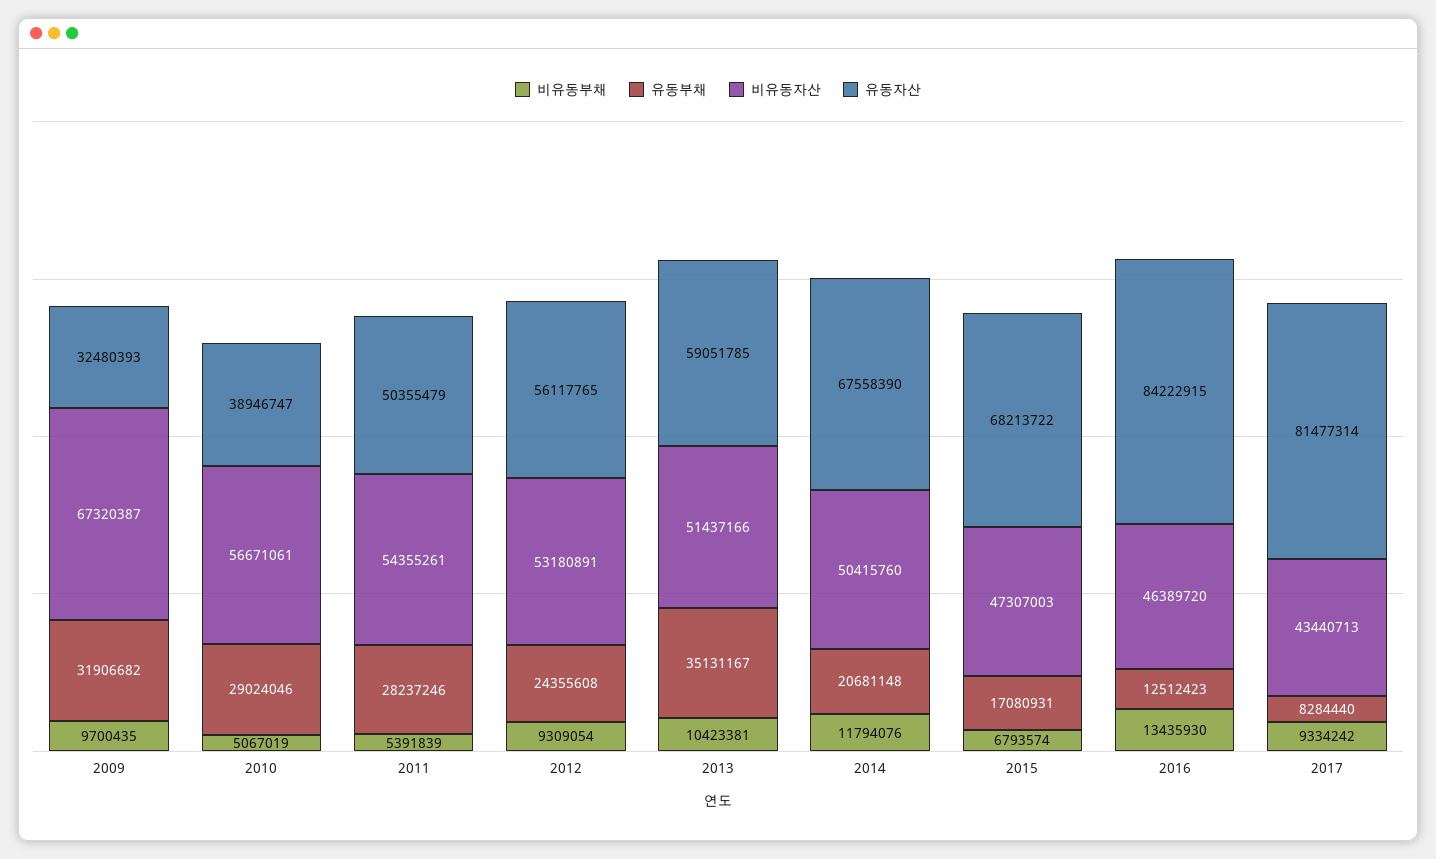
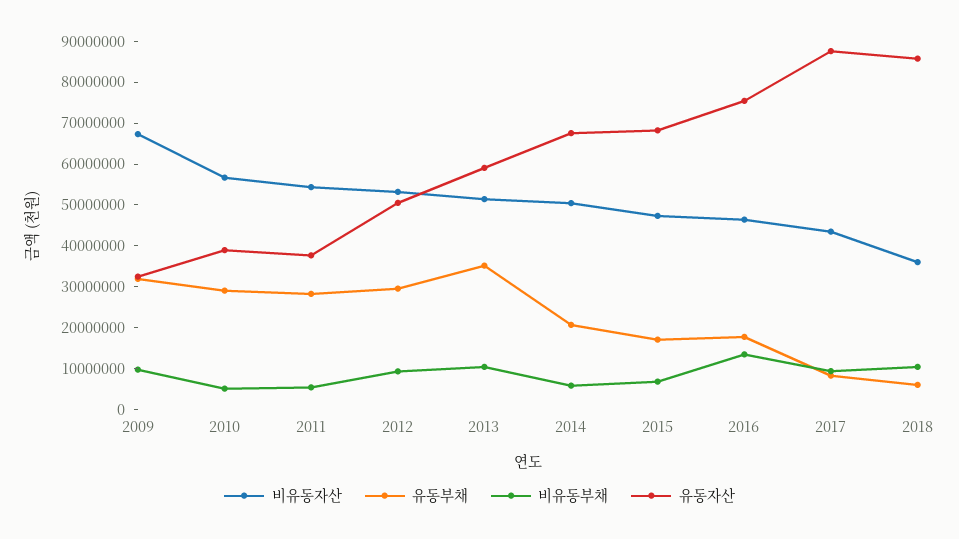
유동자산, 2011: 50355479 -> 38000000
유동부채, 2012: 24355608 -> 30000000
유동자산, 2012: 56117765 -> 50000000
비유동부채, 2014: 11794076 -> 6000000
유동부채, 2016: 12512423 -> 18000000
유동자산, 2016: 84222915 -> 76000000
유동자산, 2017: 81477314 -> 88000000
비유동자산, 2018: none -> 36000000
유동부채, 2018: none -> 6000000
비유동부채, 2018: none -> 10000000
유동자산, 2018: none -> 86000000

